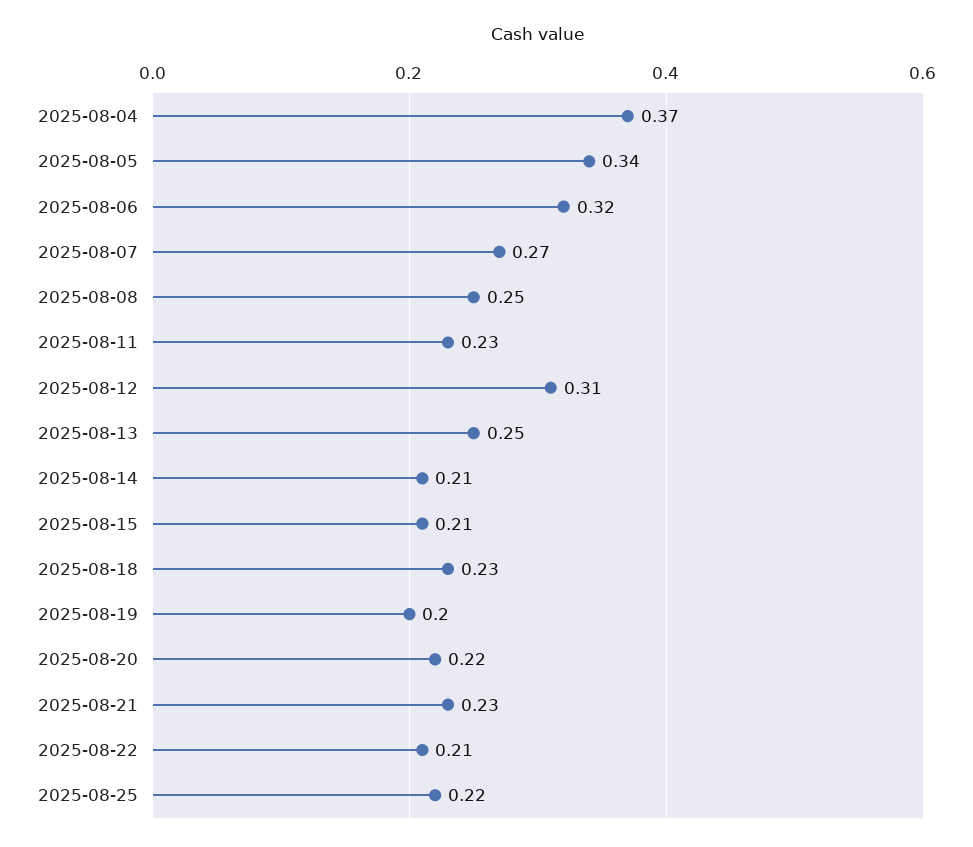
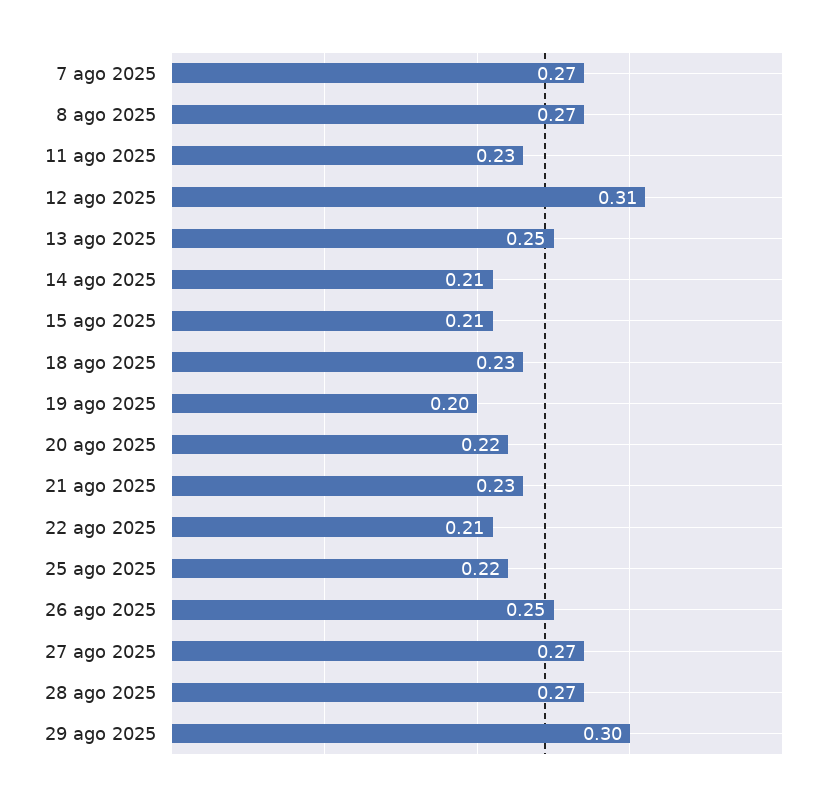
2025-08-04: 0.37 -> none
2025-08-05: 0.34 -> none
2025-08-06: 0.32 -> none
2025-08-08: 0.25 -> 0.27
26 ago 2025: none -> 0.25
27 ago 2025: none -> 0.27
28 ago 2025: none -> 0.27
29 ago 2025: none -> 0.3

